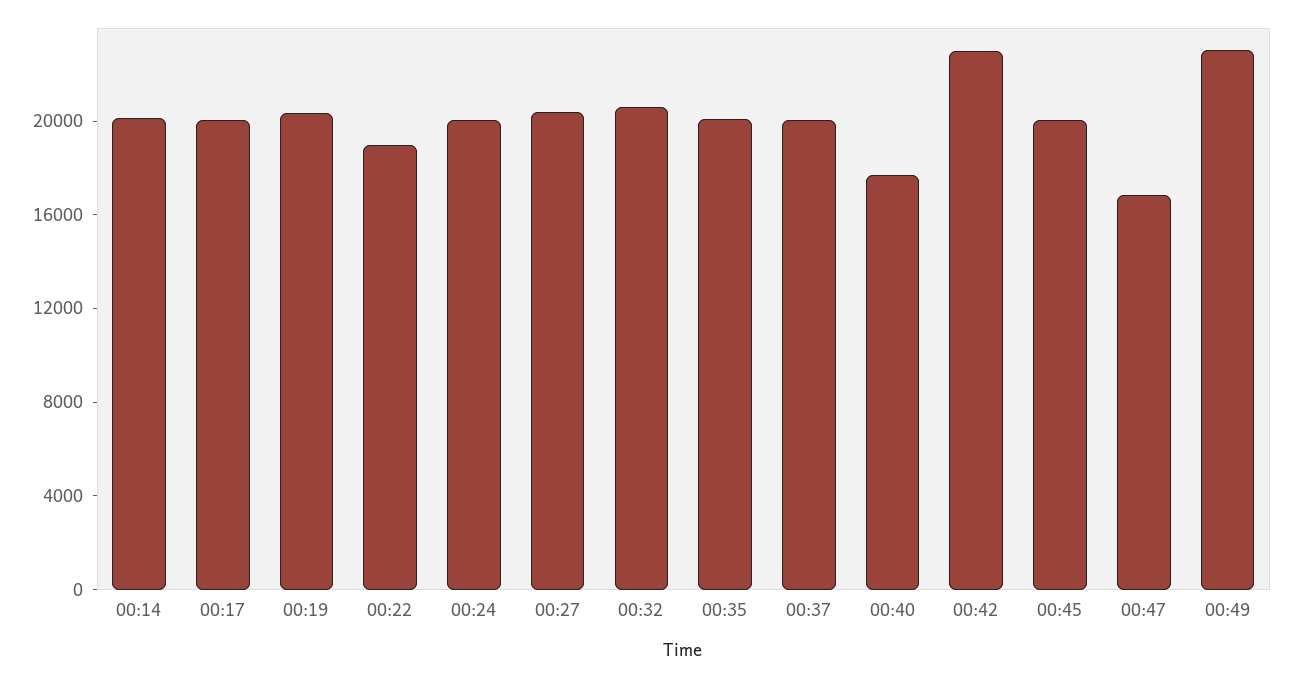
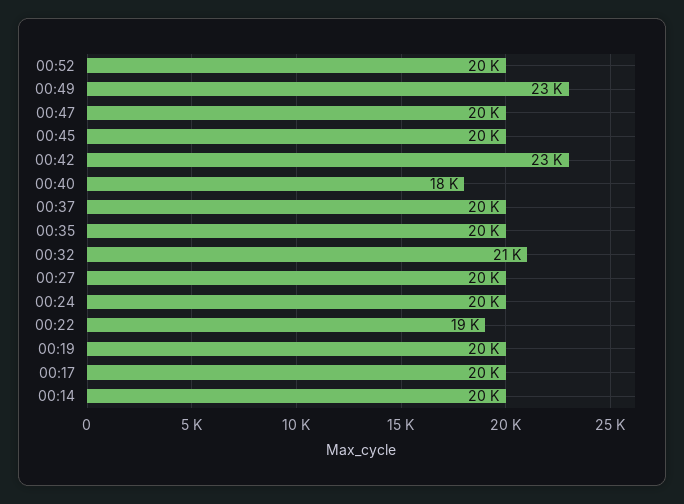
00:47: 17000 -> 20000
00:52: none -> 20000

